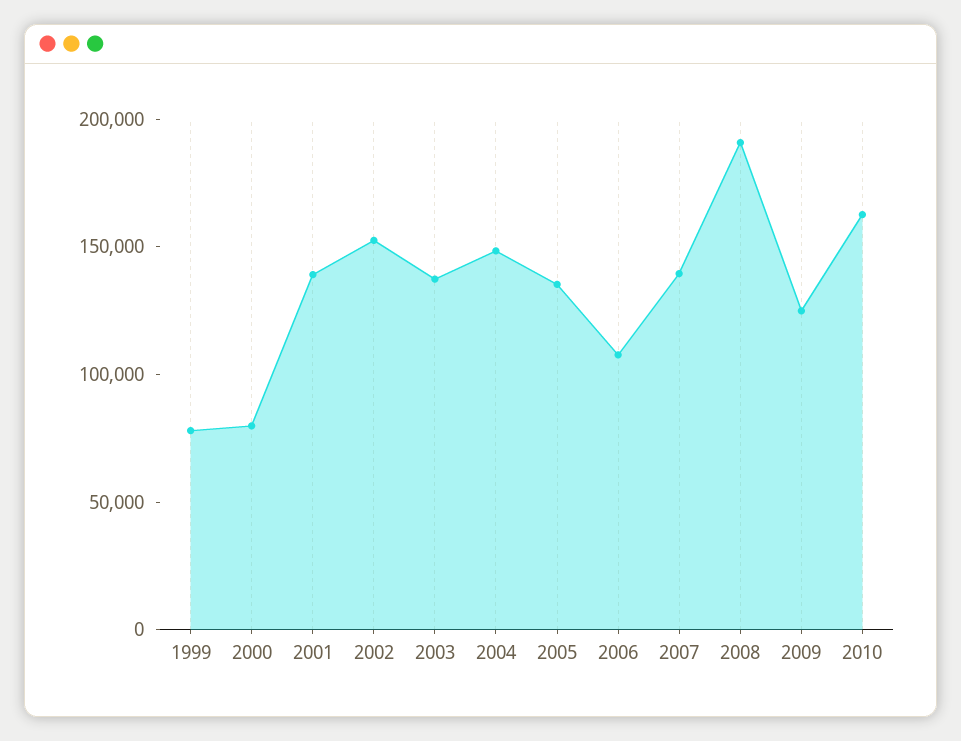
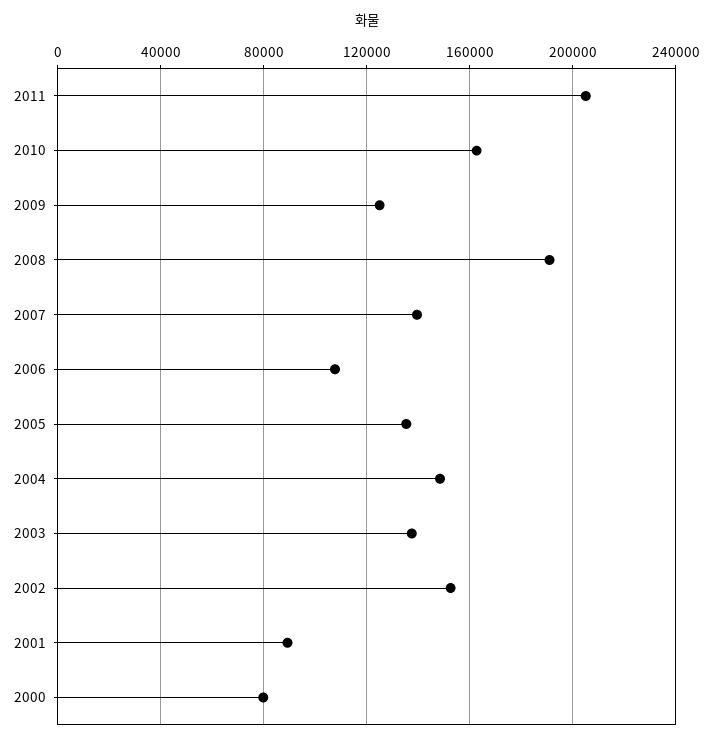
1999: 80000 -> none
2001: 140000 -> 90000
2011: none -> 205000

